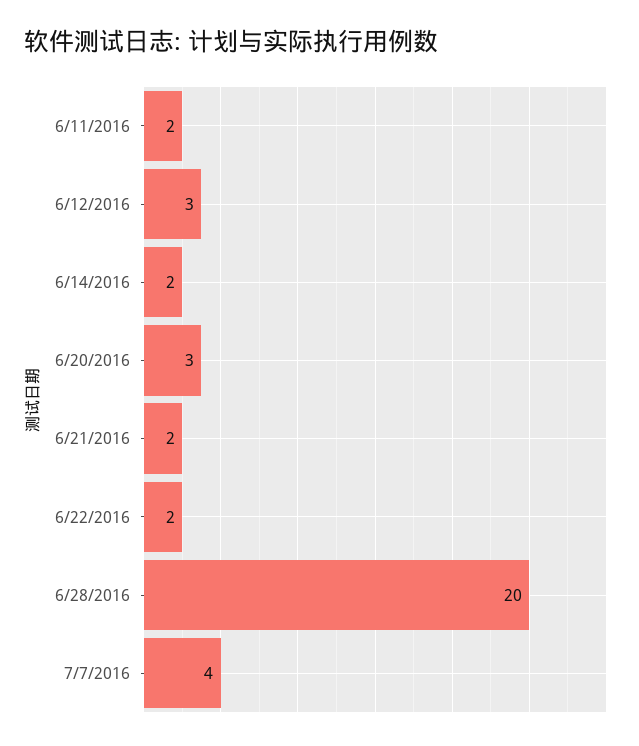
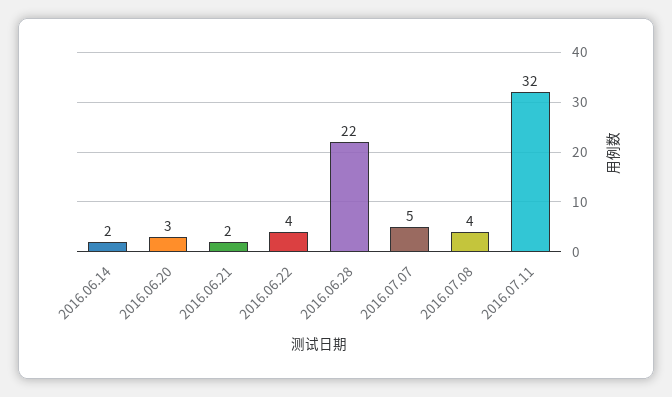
6/11/2016: 2 -> none
6/12/2016: 3 -> none
6/22/2016: 2 -> 4
6/28/2016: 20 -> 22
7/7/2016: 4 -> 5
2016.07.08: none -> 4
2016.07.11: none -> 32

